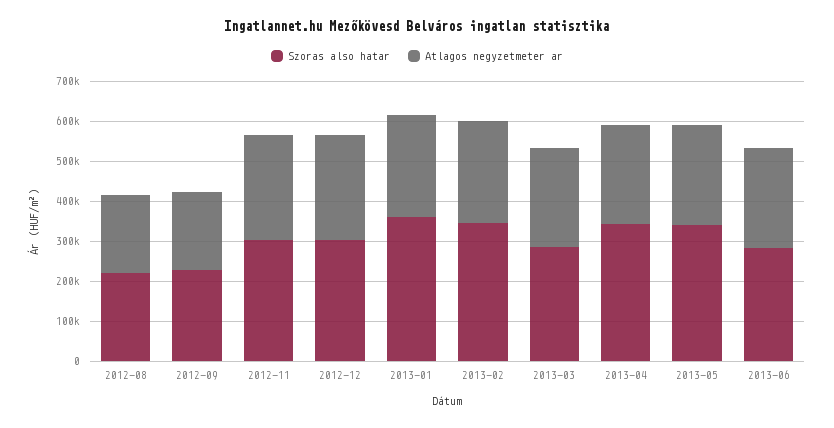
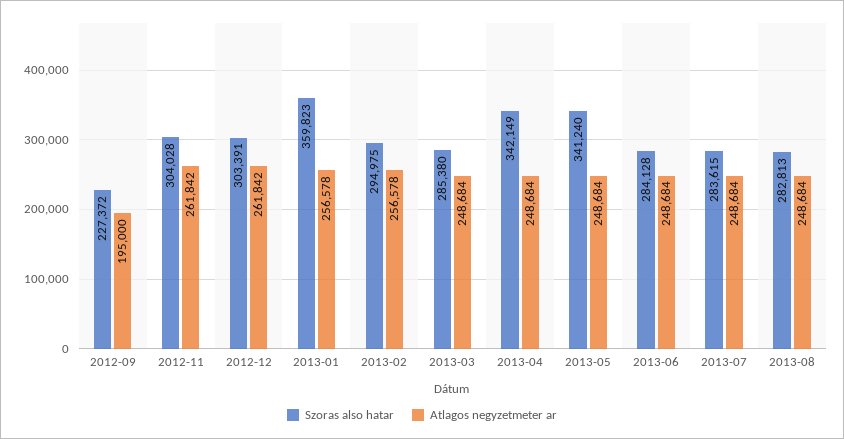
Szoras also hatar, 2012-08: 225000 -> none
Atlagos negyzetmeter ar, 2012-08: 200000 -> none
Szoras also hatar, 2013-02: 350000 -> 294975
Szoras also hatar, 2013-07: none -> 283615
Atlagos negyzetmeter ar, 2013-07: none -> 248684
Szoras also hatar, 2013-08: none -> 282813
Atlagos negyzetmeter ar, 2013-08: none -> 248684

